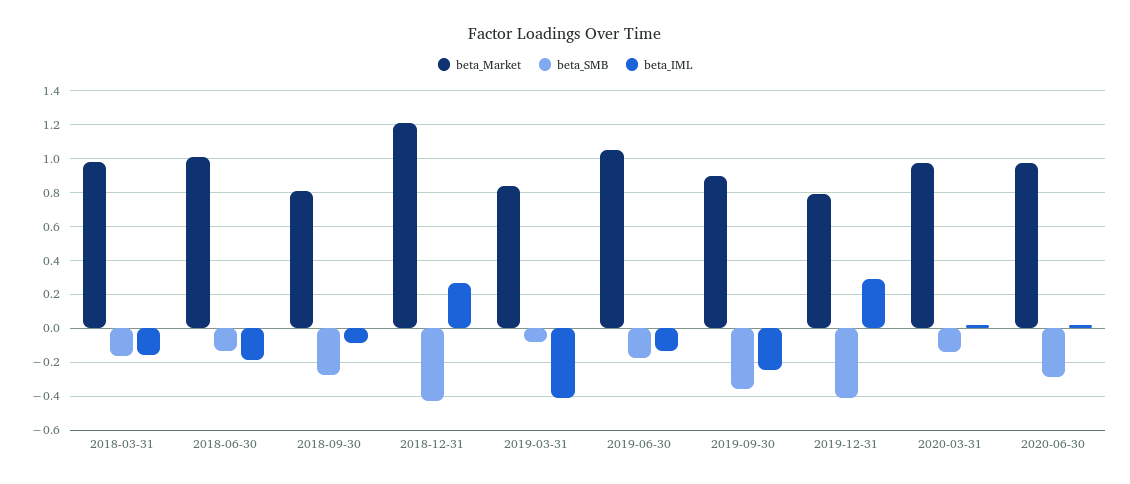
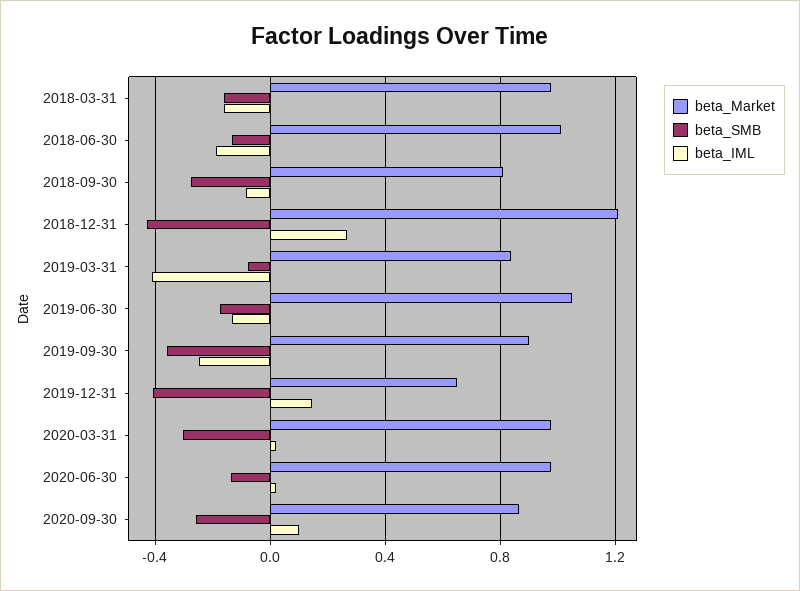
beta_Market, 2019-12-31: 0.8 -> 0.65
beta_IML, 2019-12-31: 0.3 -> 0.15
beta_SMB, 2020-03-31: -0.15 -> -0.3
beta_SMB, 2020-06-30: -0.3 -> -0.15
beta_Market, 2020-09-30: none -> 0.85
beta_SMB, 2020-09-30: none -> -0.25
beta_IML, 2020-09-30: none -> 0.1

